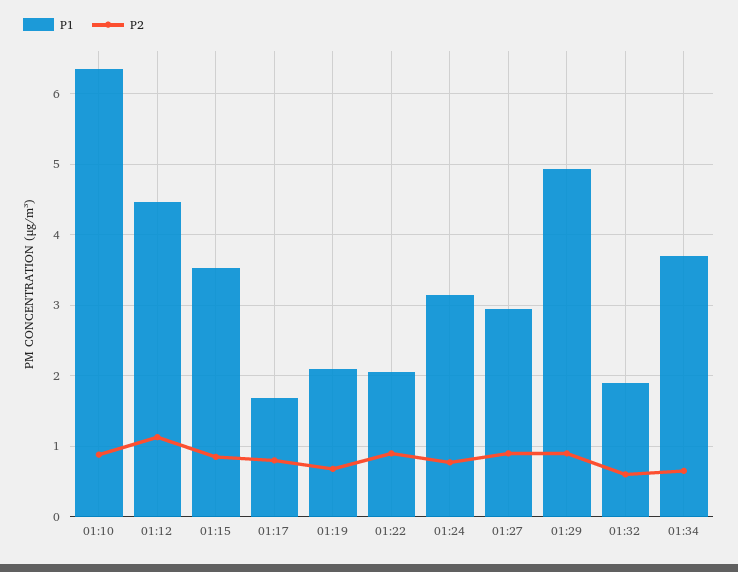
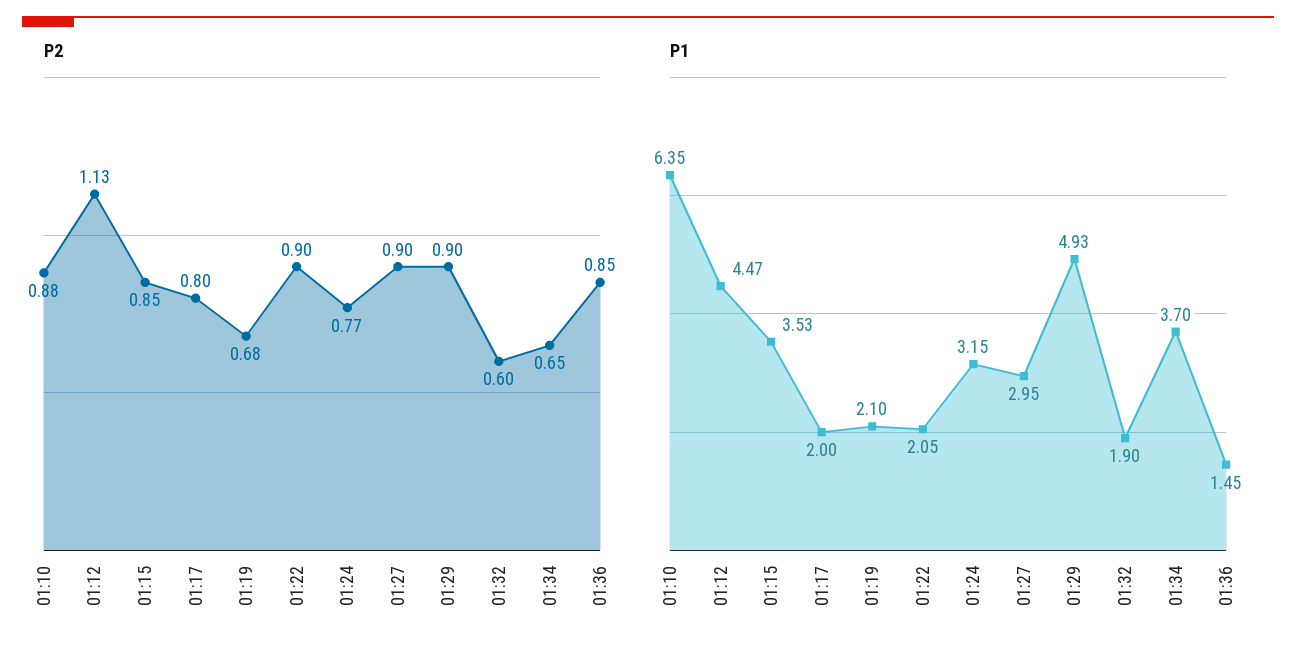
P1, 01:17: 1.7 -> 2
P2, 01:36: none -> 0.85
P1, 01:36: none -> 1.45

